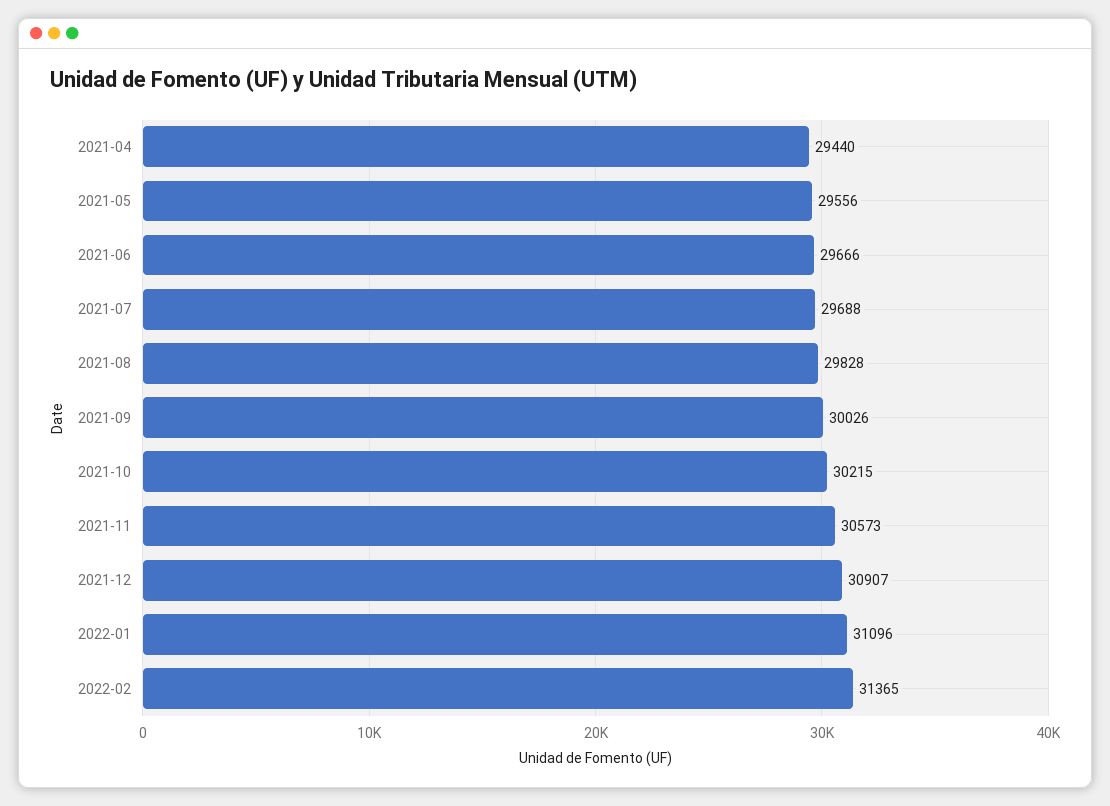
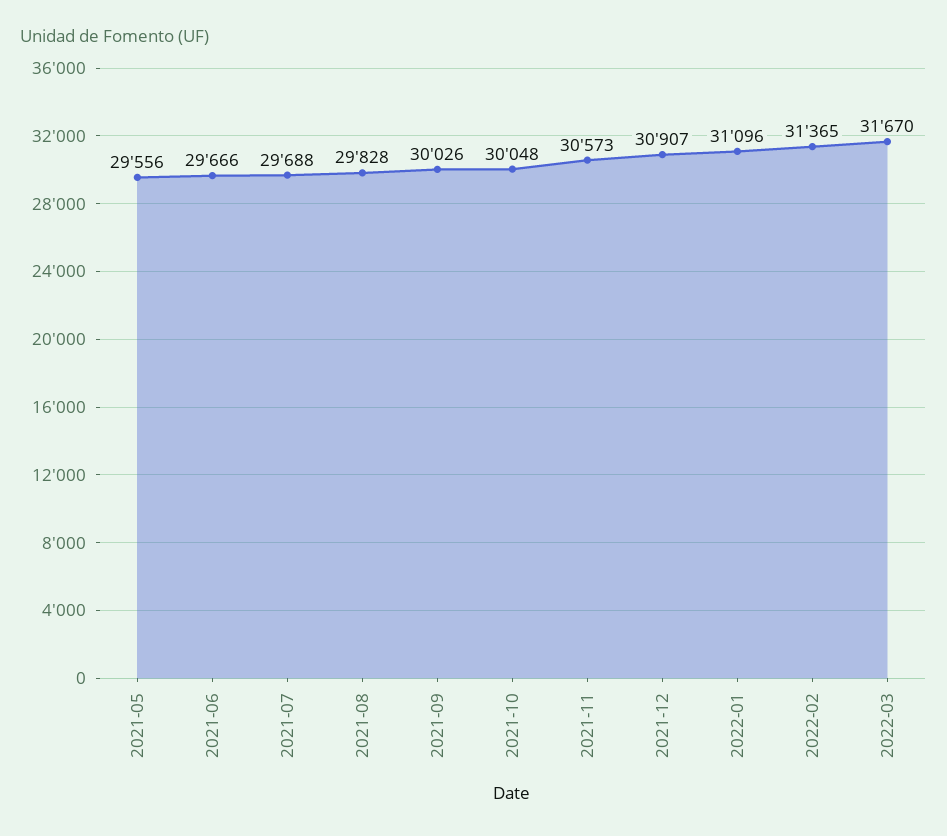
2021-04: 29440 -> none
2021-10: 30215 -> 30048
2022-03: none -> 31670

